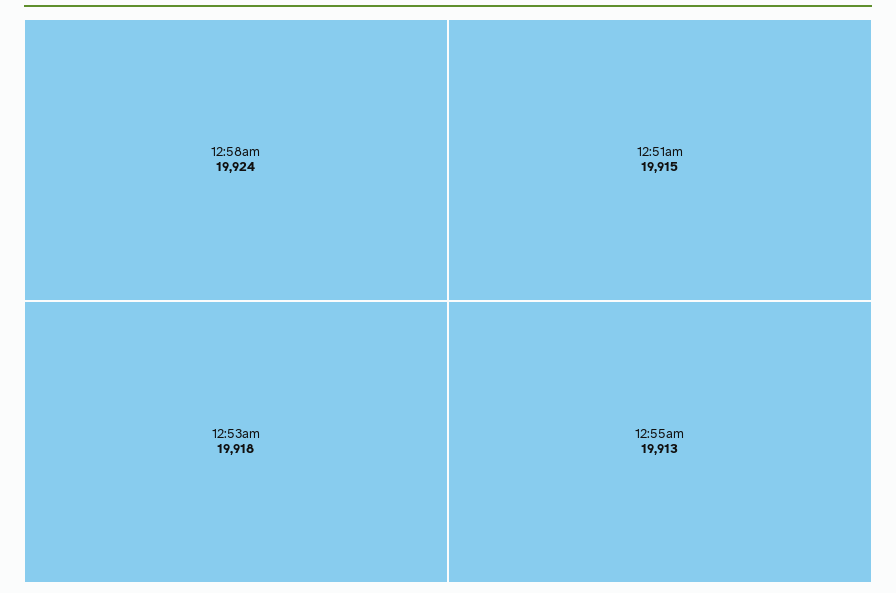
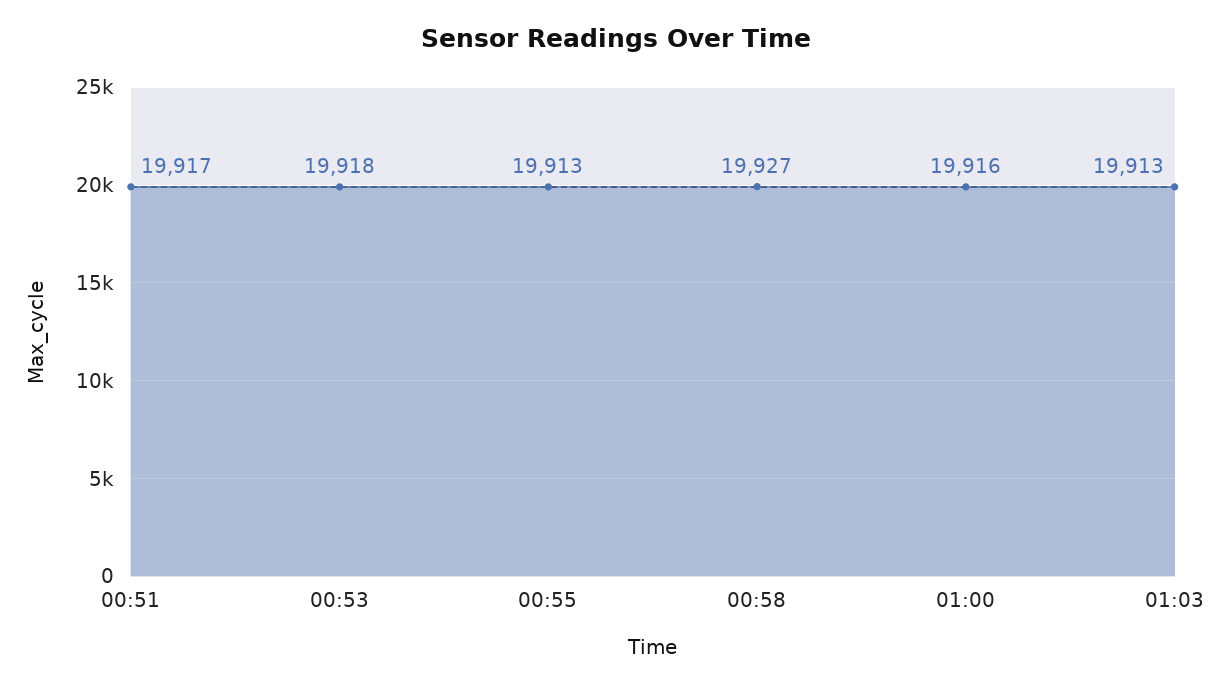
12:58am: 19924 -> 19927
12:51am: 19915 -> 19917
01:00: none -> 19916
01:03: none -> 19913

